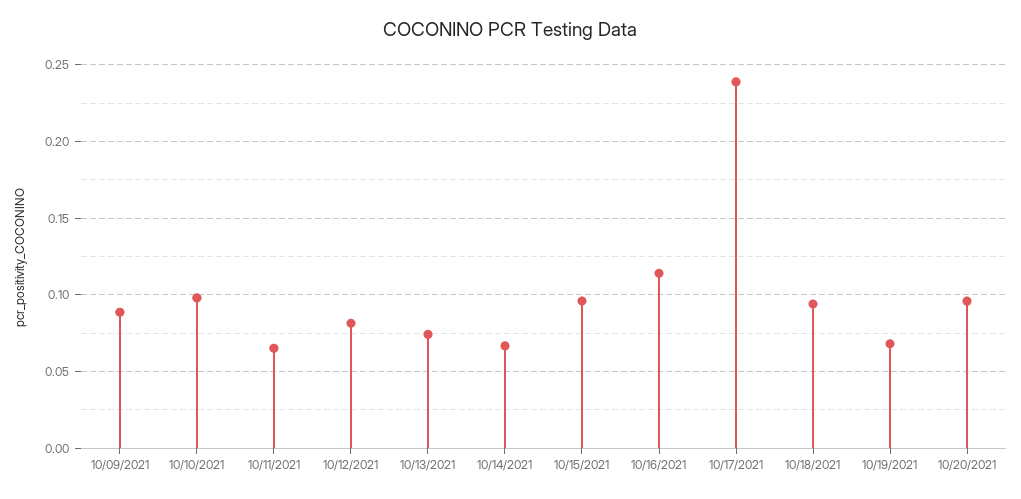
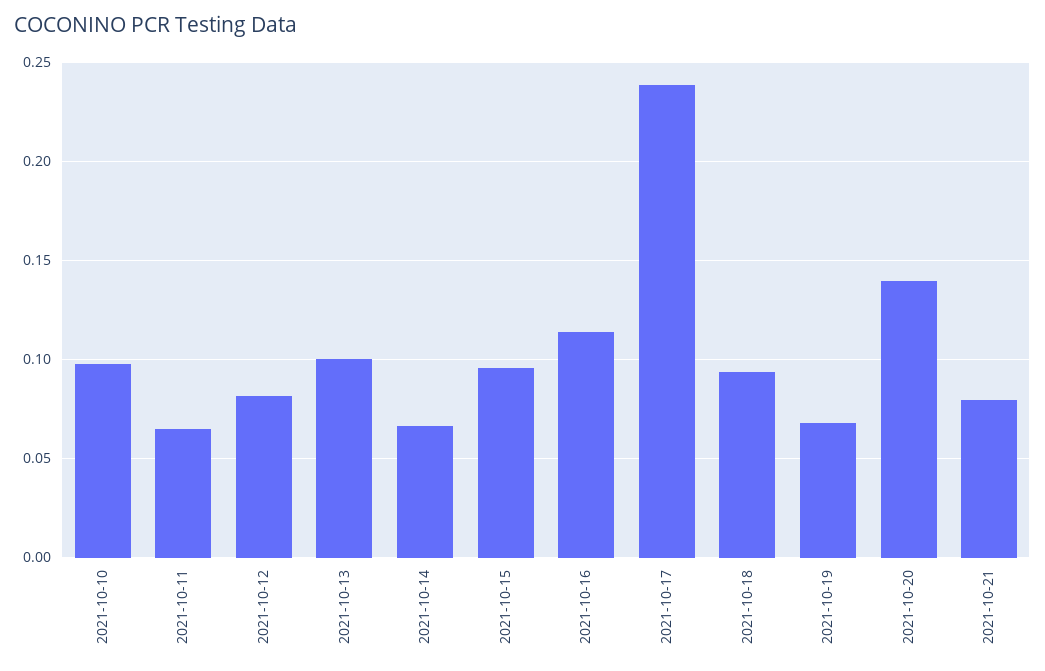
10/09/2021: 0.09 -> none
10/13/2021: 0.075 -> 0.1
10/20/2021: 0.095 -> 0.14
2021-10-21: none -> 0.08

